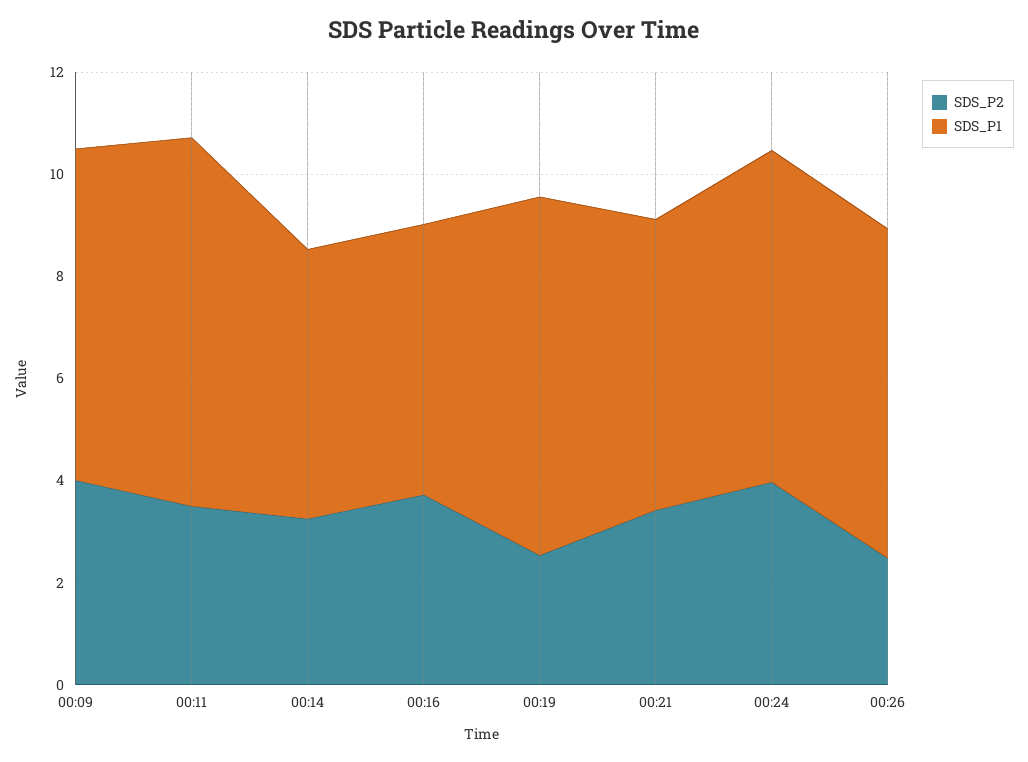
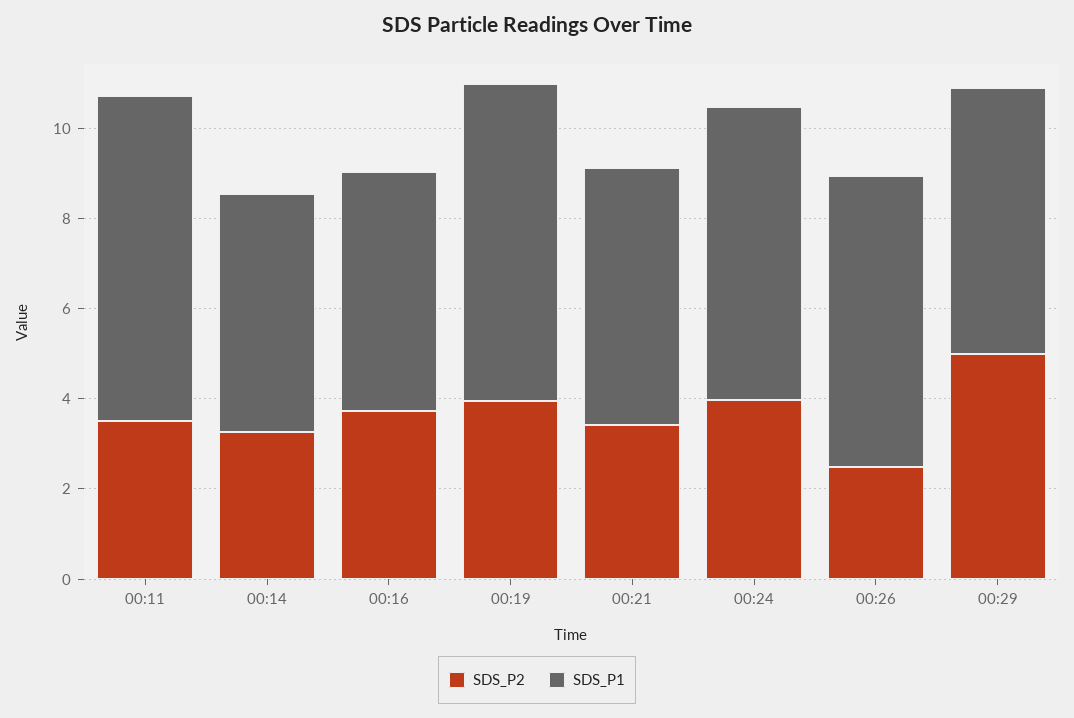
SDS_P2, 00:09: 4 -> none
SDS_P1, 00:09: 6.5 -> none
SDS_P2, 00:19: 2.5 -> 4
SDS_P2, 00:29: none -> 5
SDS_P1, 00:29: none -> 6

